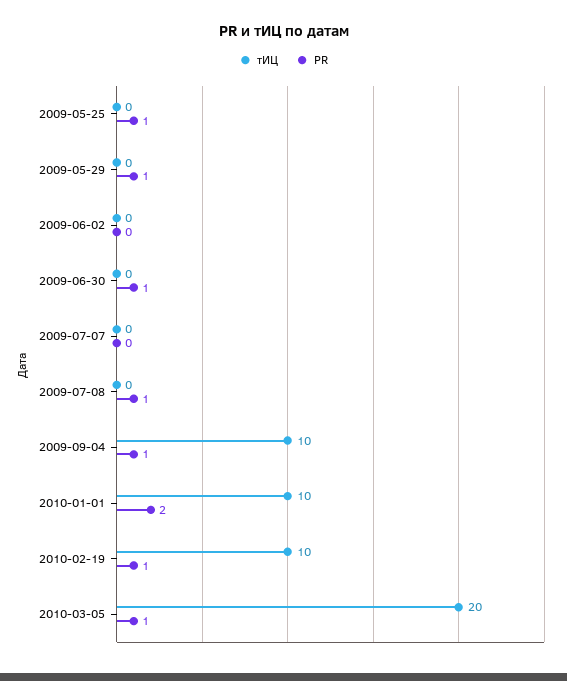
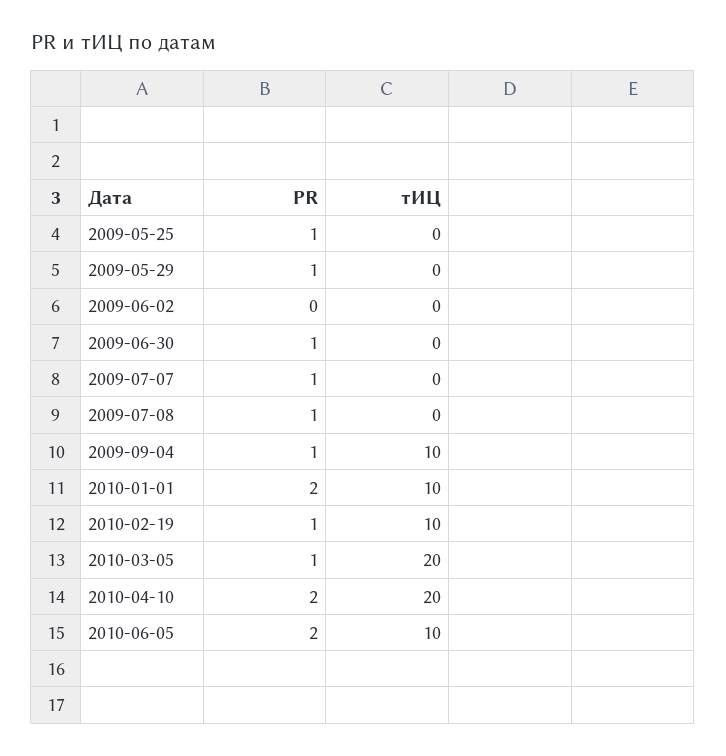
PR, 2009-07-07: 0 -> 1
PR, 2010-04-10: none -> 2
тИЦ, 2010-04-10: none -> 20
PR, 2010-06-05: none -> 2
тИЦ, 2010-06-05: none -> 10

